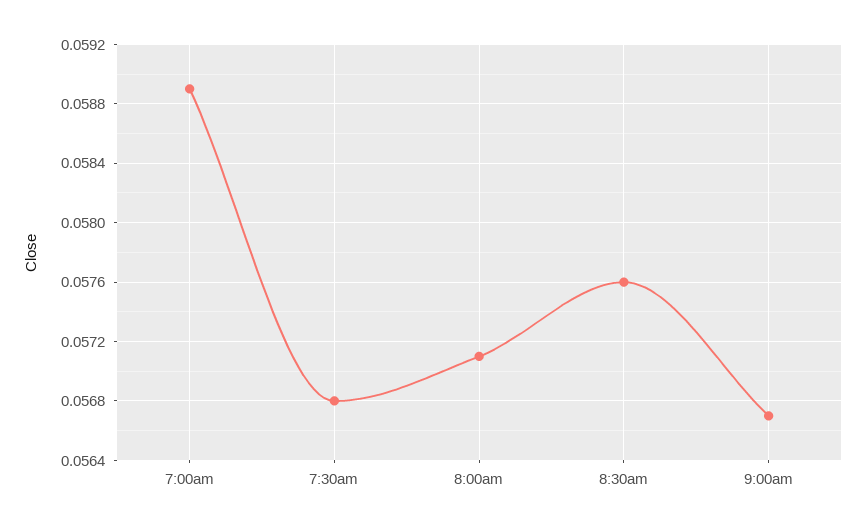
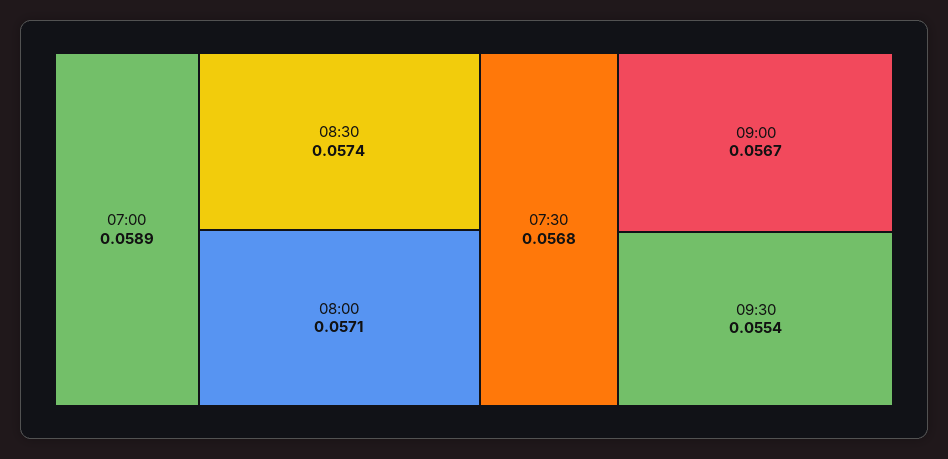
8:30am: 0.0576 -> 0.0574
09:30: none -> 0.0554

